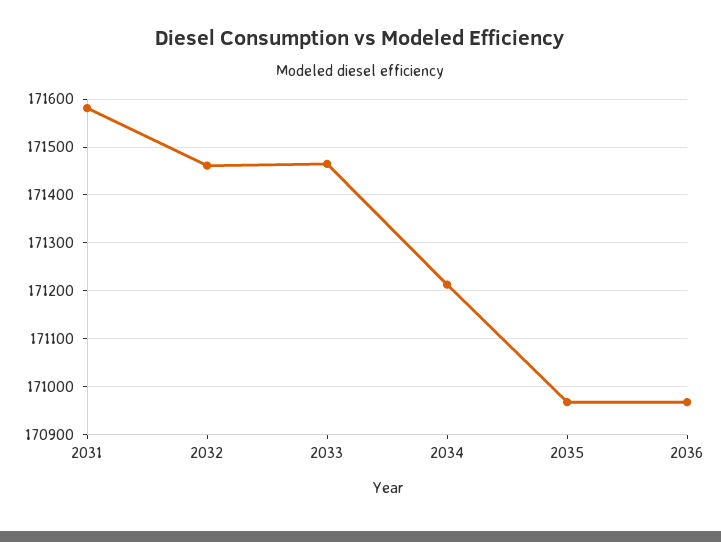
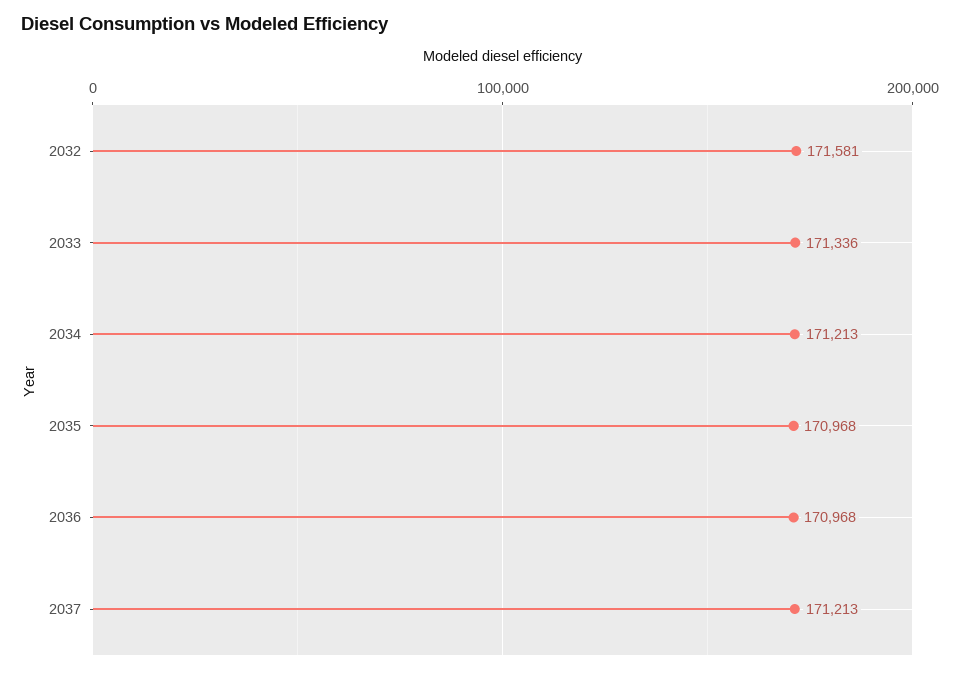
2031: 171580 -> none
2032: 171460 -> 171581
2033: 171460 -> 171336
2037: none -> 171213

